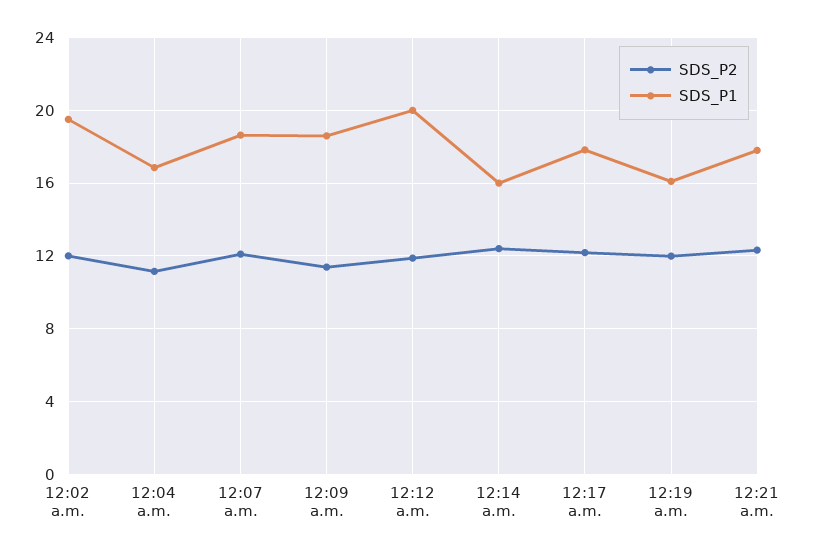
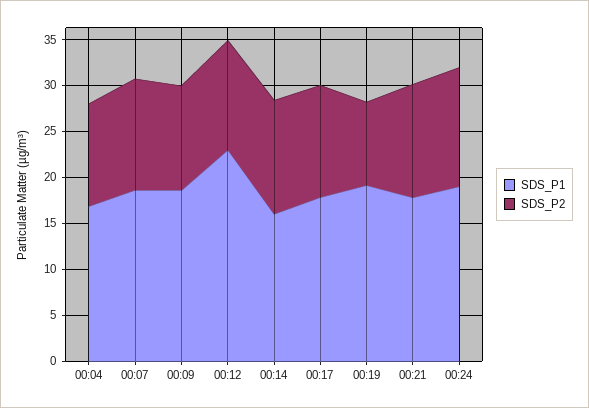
SDS_P2, 12:02 a.m.: 12 -> none
SDS_P1, 12:02 a.m.: 19.5 -> none
SDS_P1, 12:12 a.m.: 20 -> 23
SDS_P2, 12:19 a.m.: 12 -> 9
SDS_P1, 12:19 a.m.: 16 -> 19
SDS_P1, 00:24: none -> 19
SDS_P2, 00:24: none -> 13

